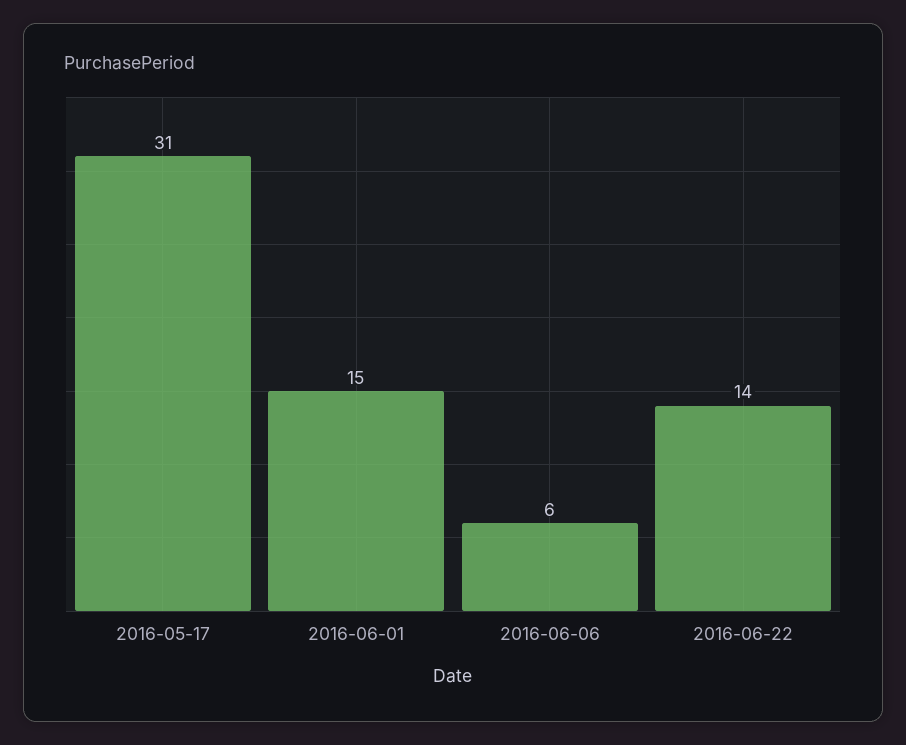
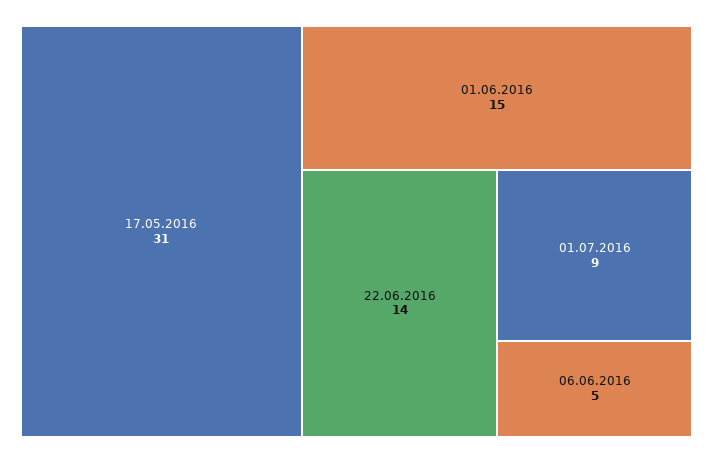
2016-06-06: 6 -> 5
01.07.2016: none -> 9

